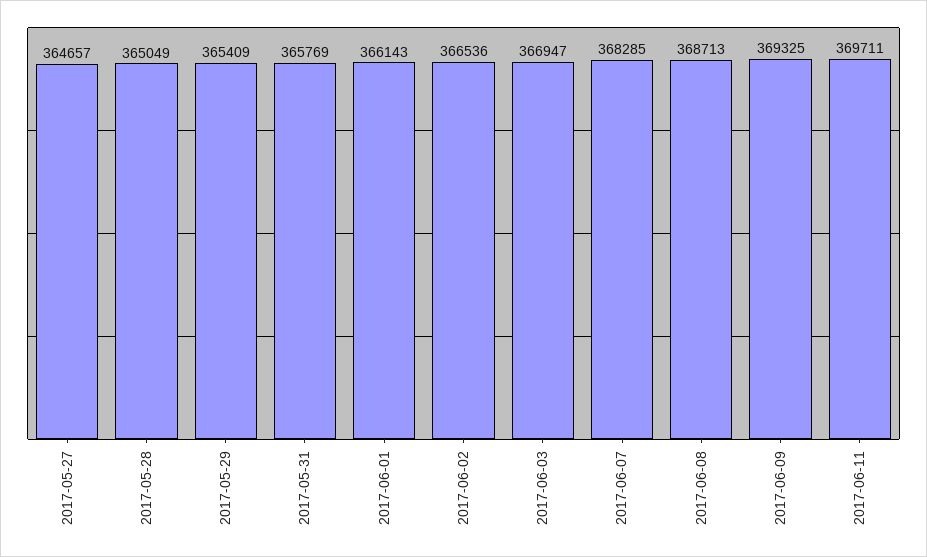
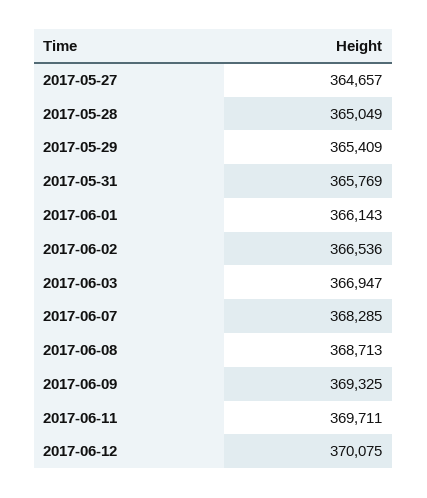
2017-06-12: none -> 370075

